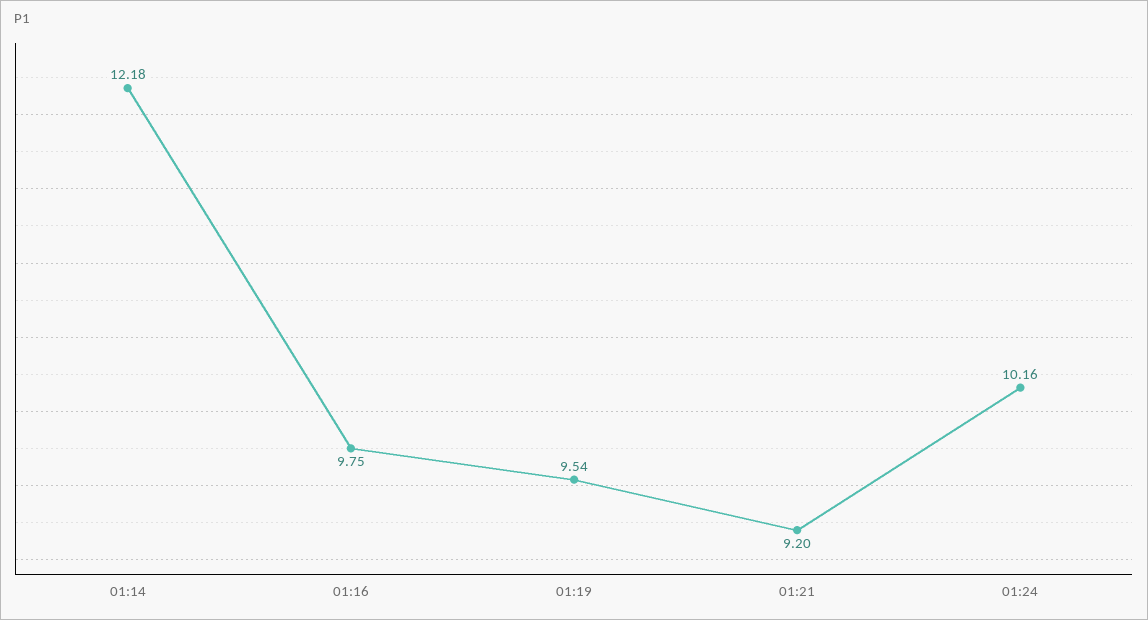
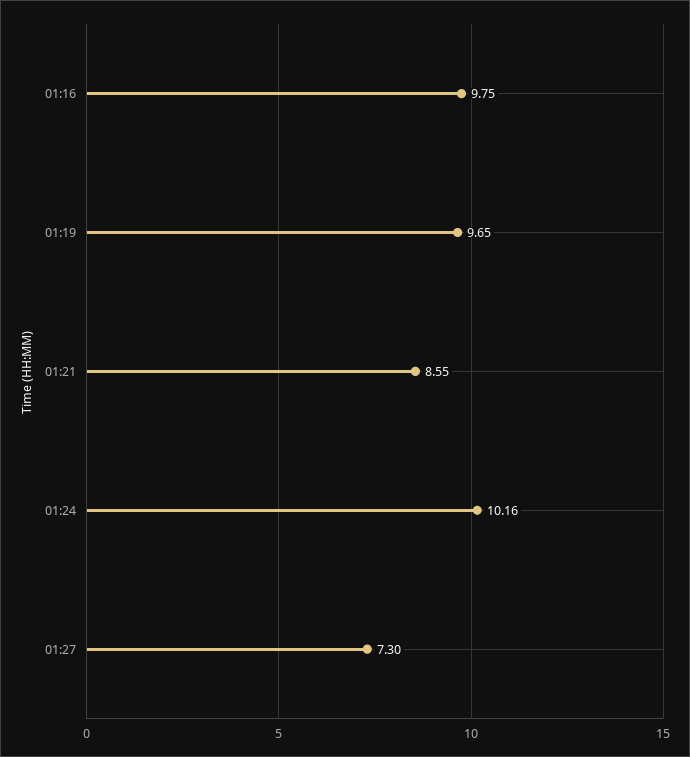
01:14: 12.18 -> none
01:19: 9.54 -> 9.65
01:21: 9.2 -> 8.55
01:27: none -> 7.3

